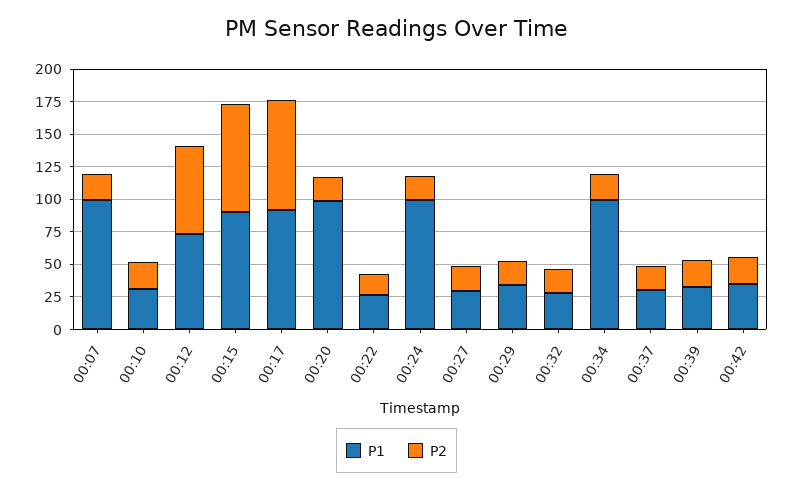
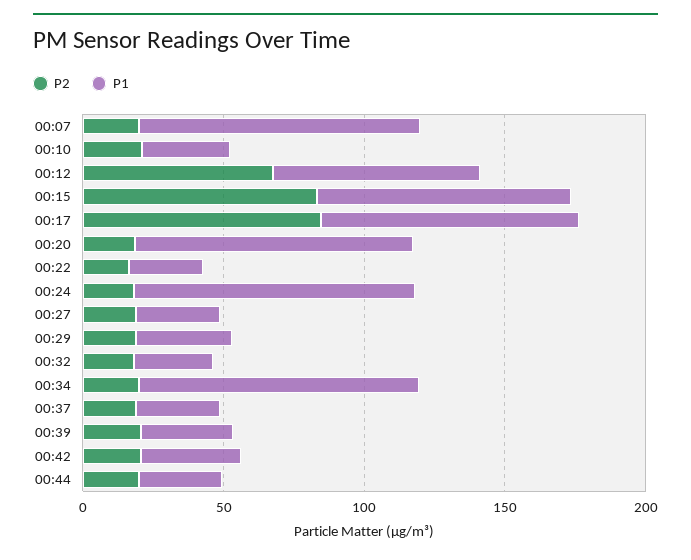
P2, 00:44: none -> 20
P1, 00:44: none -> 30

